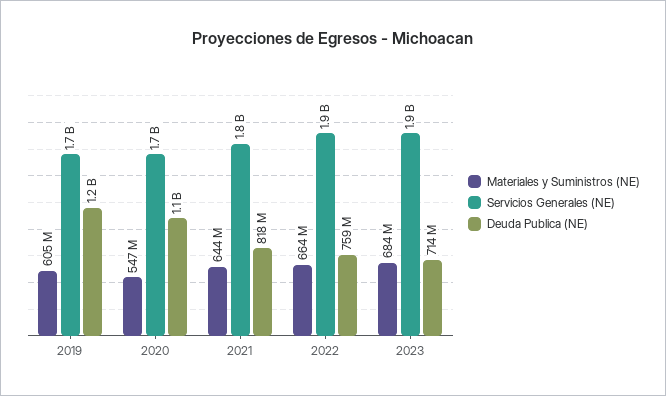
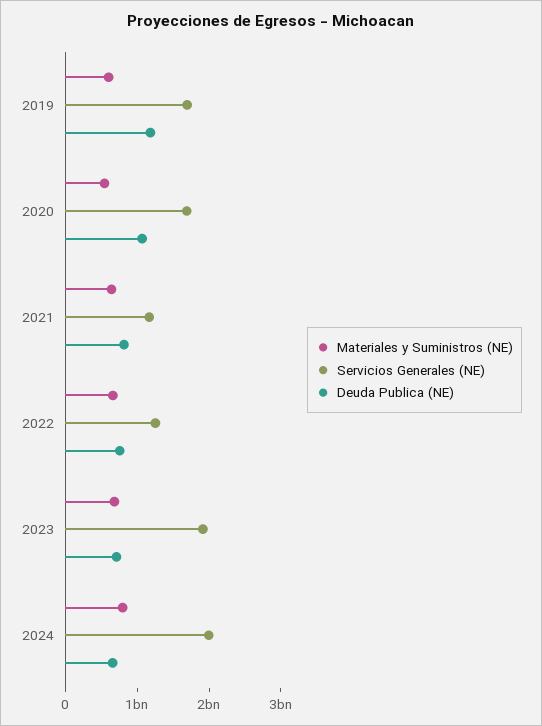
Servicios Generales (NE), 2021: 1800000000 -> 1200000000
Servicios Generales (NE), 2022: 1900000000 -> 1200000000
Materiales y Suministros (NE), 2024: none -> 800000000
Servicios Generales (NE), 2024: none -> 2000000000
Deuda Publica (NE), 2024: none -> 600000000

